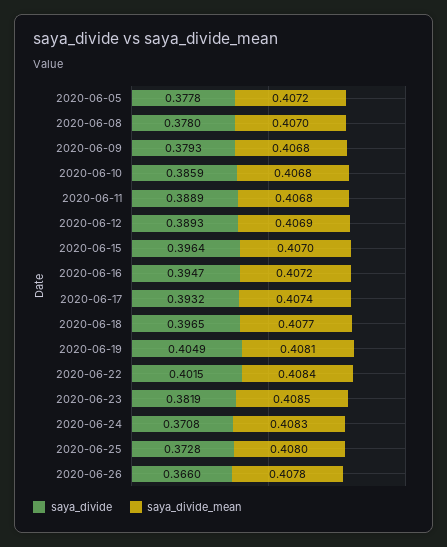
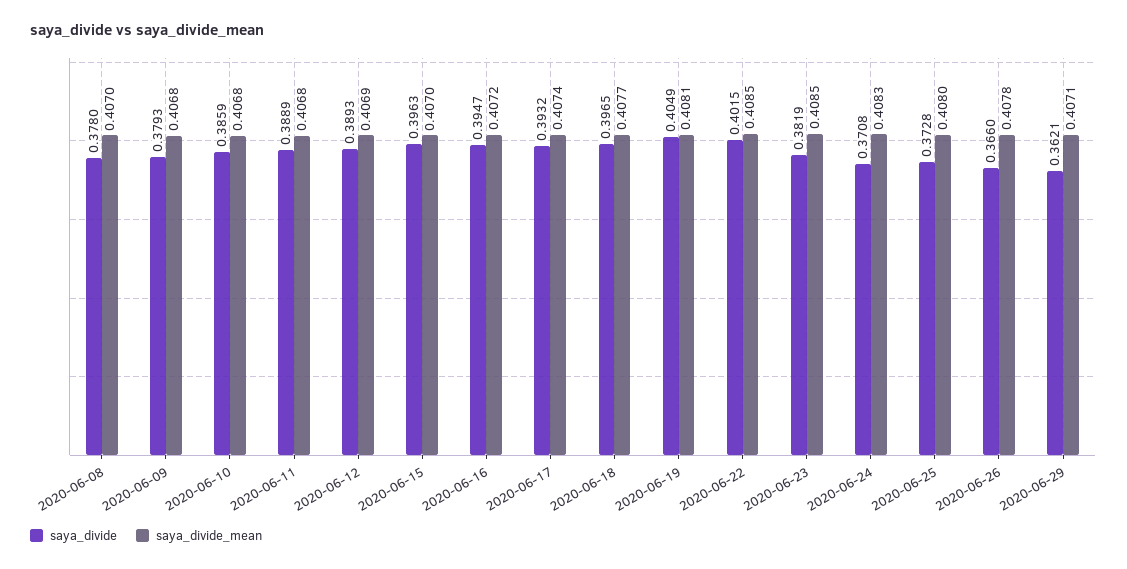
saya_divide, 2020-06-05: 0.3778 -> none
saya_divide_mean, 2020-06-05: 0.4072 -> none
saya_divide, 2020-06-15: 0.3964 -> 0.3963
saya_divide_mean, 2020-06-22: 0.4084 -> 0.4085
saya_divide, 2020-06-29: none -> 0.3621
saya_divide_mean, 2020-06-29: none -> 0.4071

